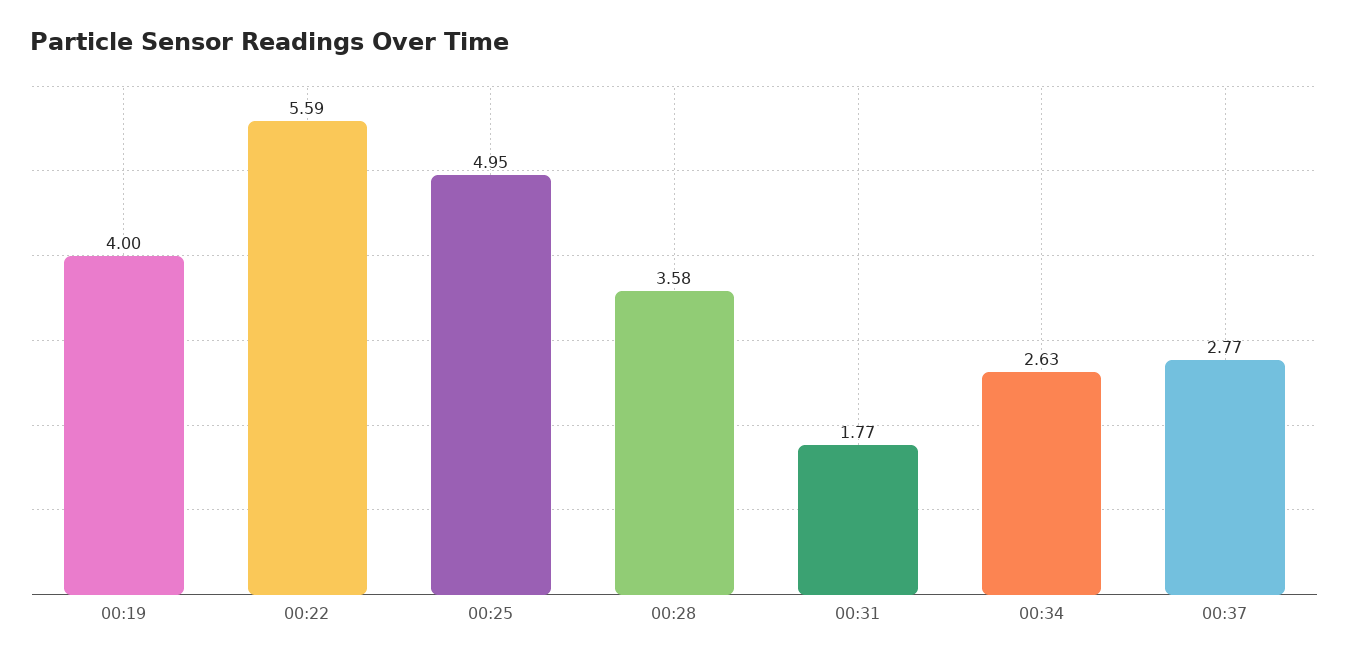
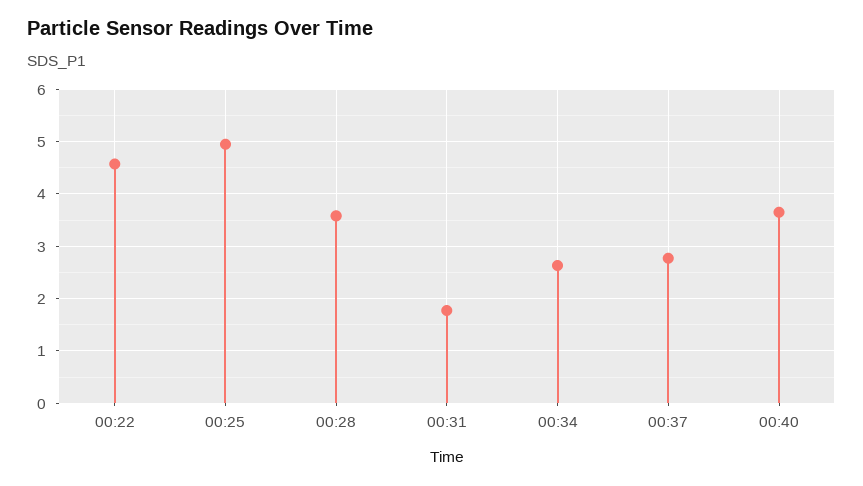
00:19: 4 -> none
00:22: 5.59 -> 4.6
00:40: none -> 3.6

